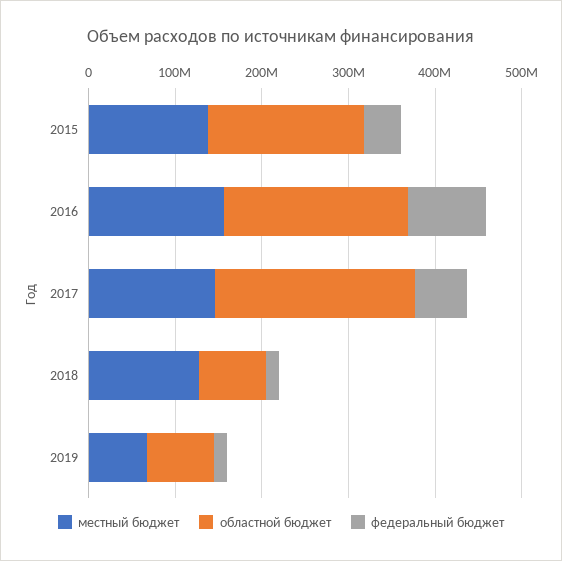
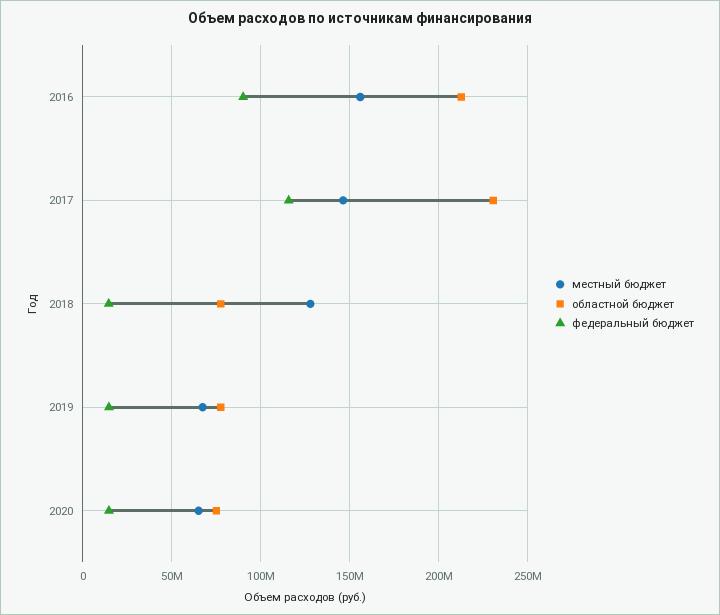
местный бюджет, 2015: 140000000 -> none
областной бюджет, 2015: 180000000 -> none
федеральный бюджет, 2015: 40000000 -> none
федеральный бюджет, 2017: 60000000 -> 115000000
местный бюджет, 2020: none -> 65000000
областной бюджет, 2020: none -> 75000000
федеральный бюджет, 2020: none -> 15000000

